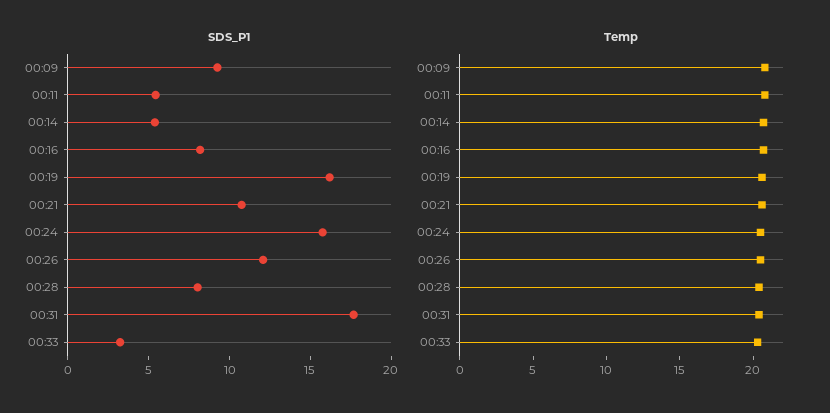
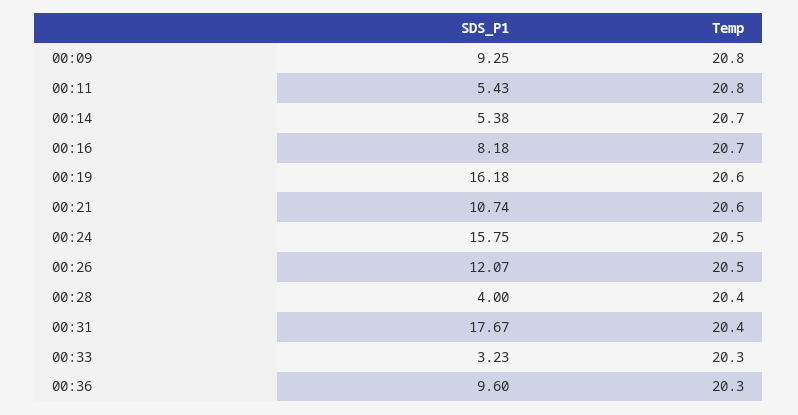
SDS_P1, 00:28: 8 -> 4
SDS_P1, 00:36: none -> 9.6
Temp, 00:36: none -> 20.3

